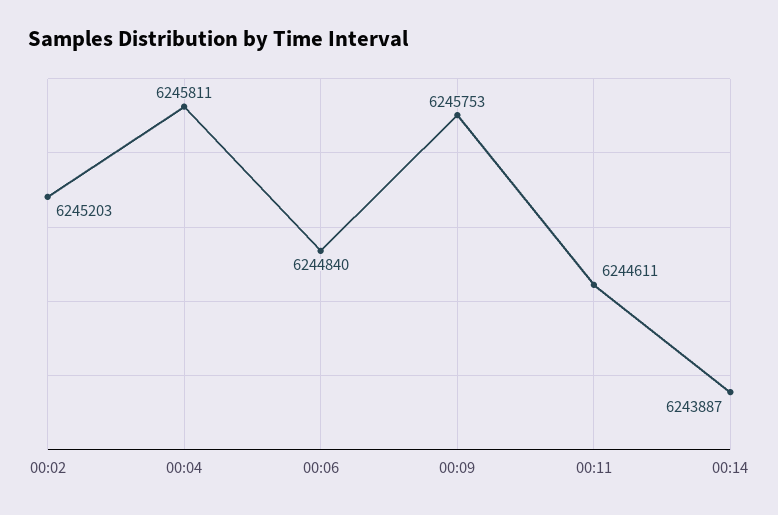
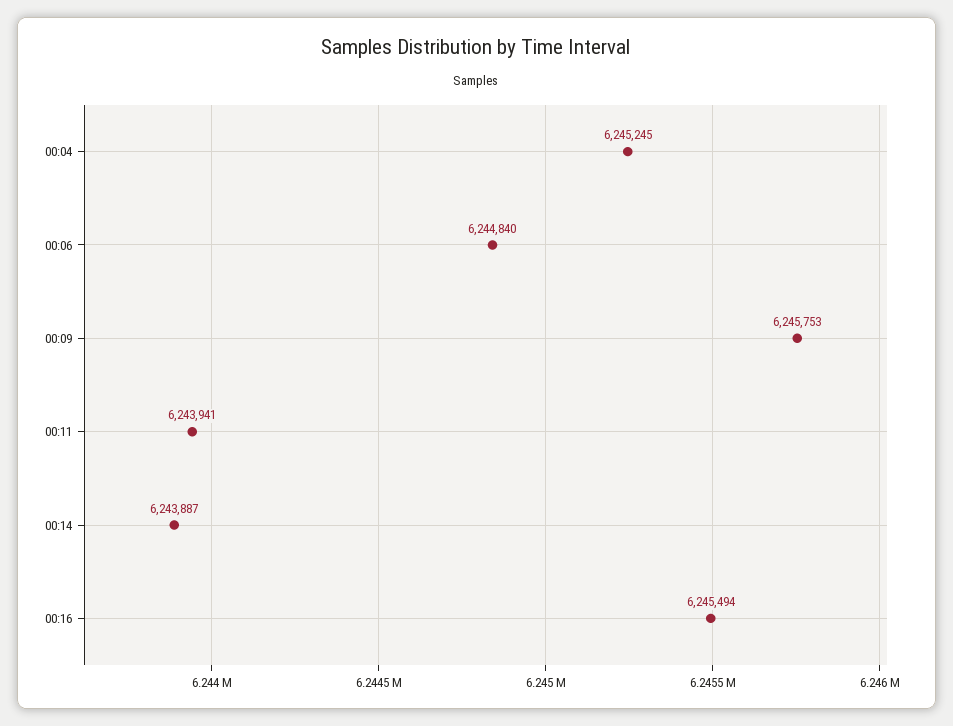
00:02: 6245203 -> none
00:04: 6245811 -> 6245245
00:11: 6244611 -> 6243941
00:16: none -> 6245494

